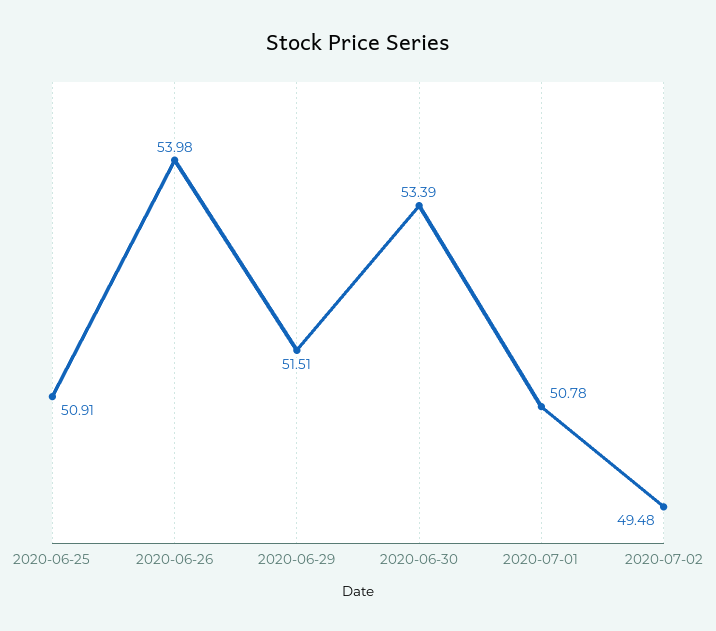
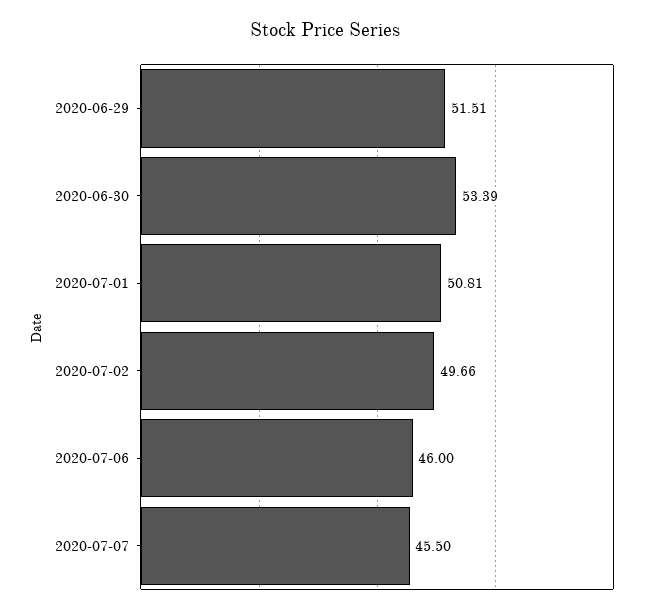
2020-06-25: 50.91 -> none
2020-06-26: 53.98 -> none
2020-07-01: 50.78 -> 50.81
2020-07-02: 49.48 -> 49.66
2020-07-06: none -> 46
2020-07-07: none -> 45.5

